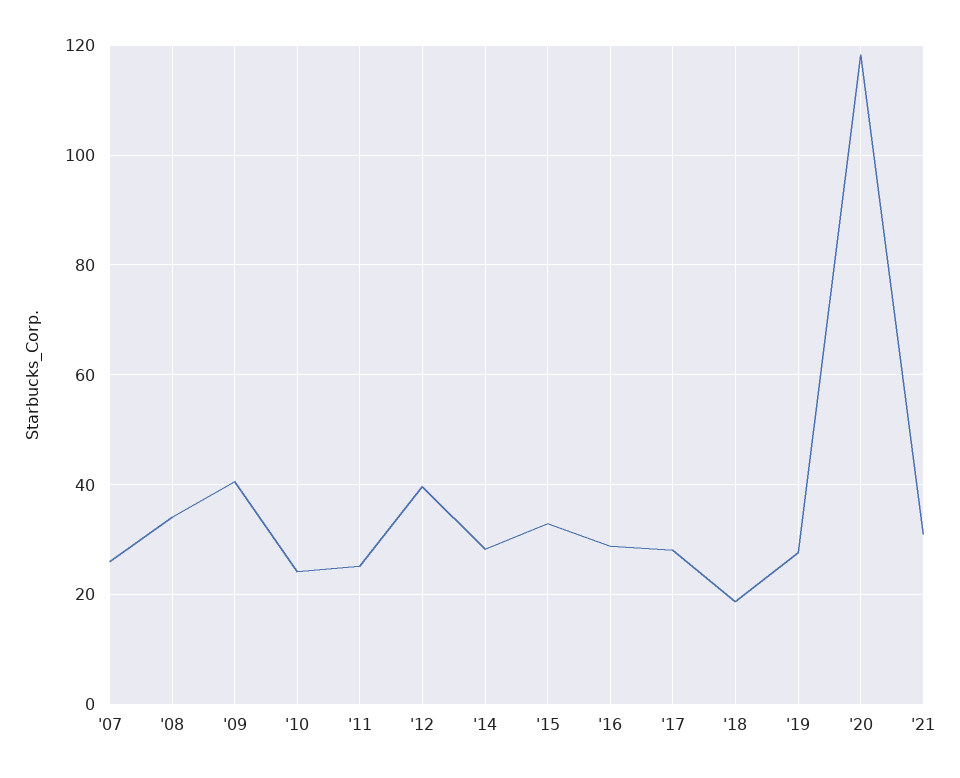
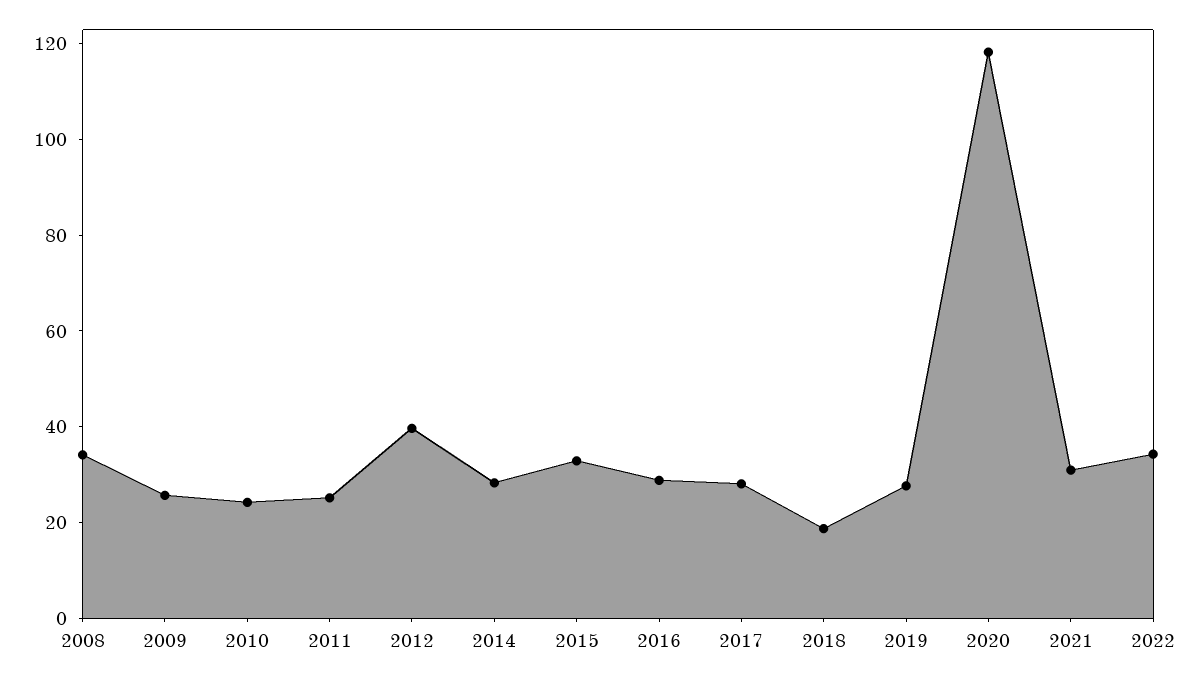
'07: 26 -> none
'09: 40 -> 25
2022: none -> 35

